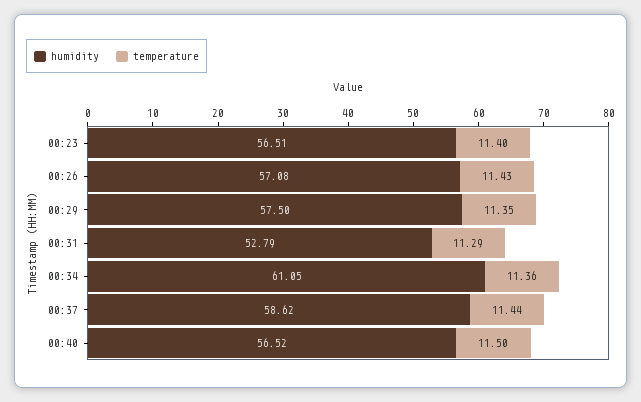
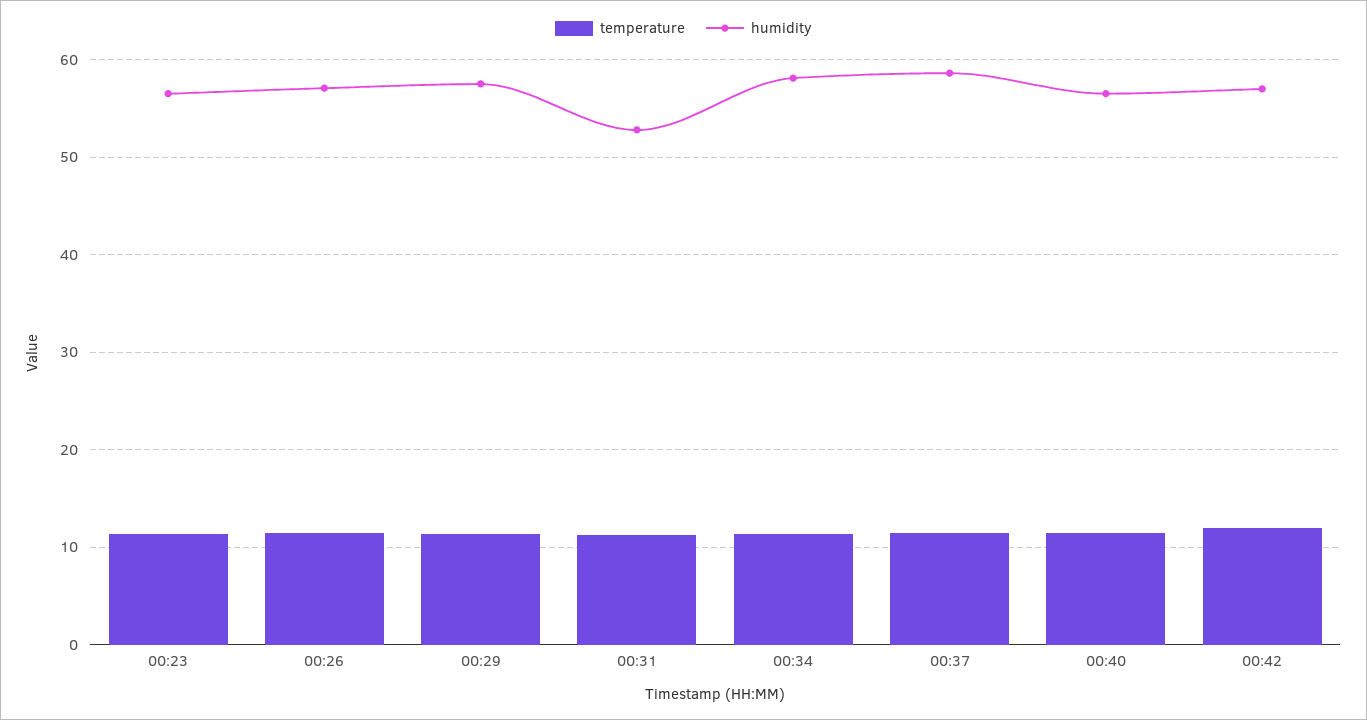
humidity, 00:34: 61.05 -> 58
temperature, 00:42: none -> 12
humidity, 00:42: none -> 57

